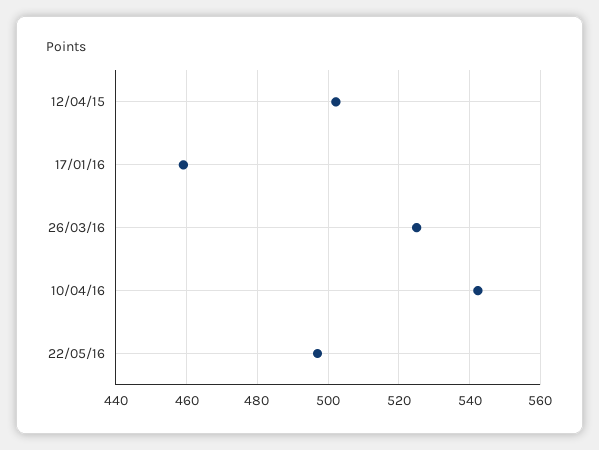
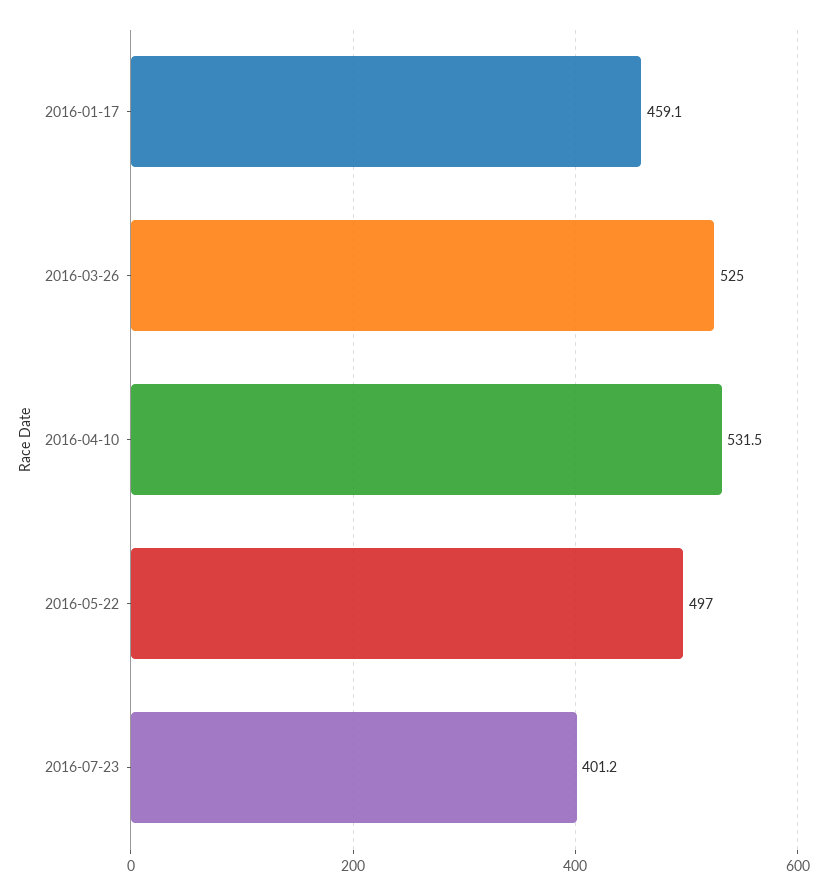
12/04/15: 502 -> none
10/04/16: 542 -> 531.5
2016-07-23: none -> 401.2

